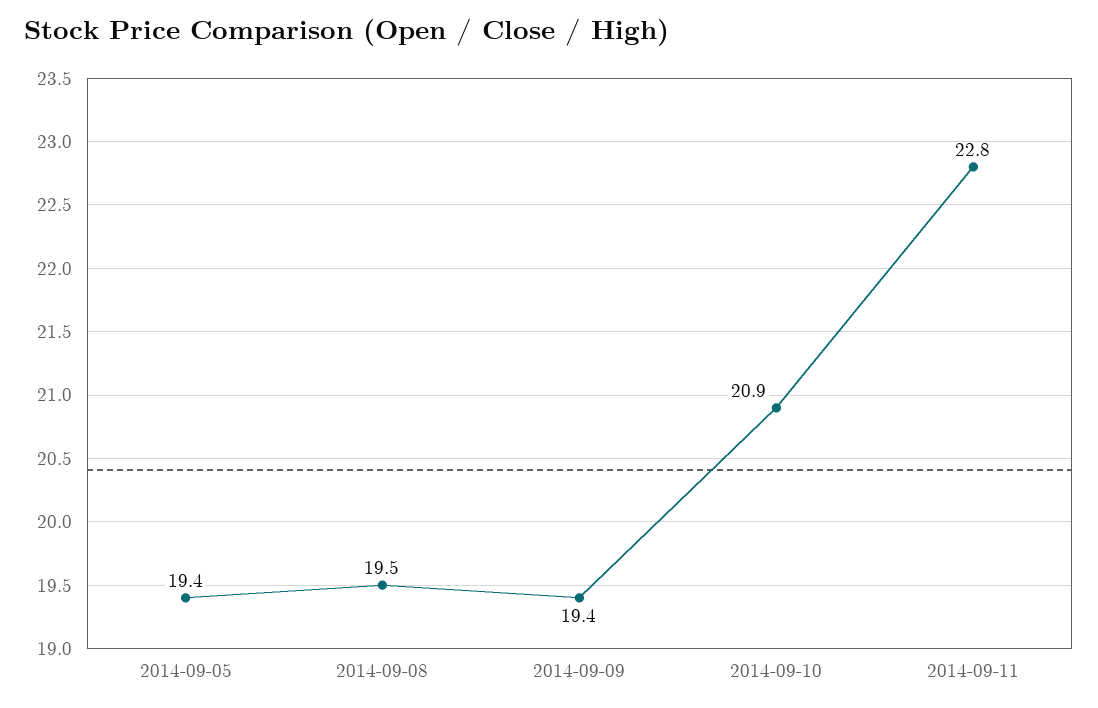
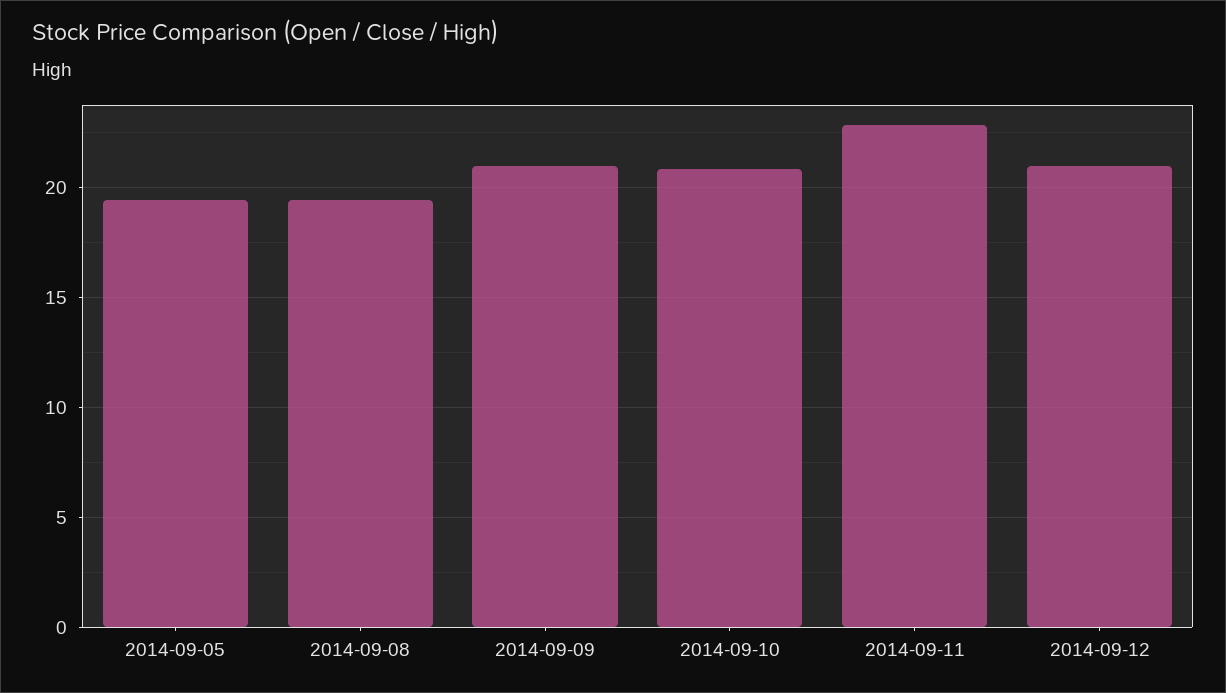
2014-09-09: 19.4 -> 21
2014-09-12: none -> 21

